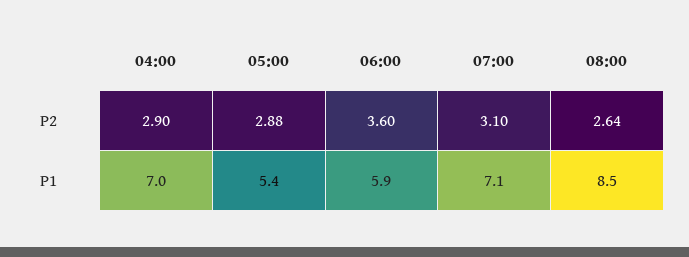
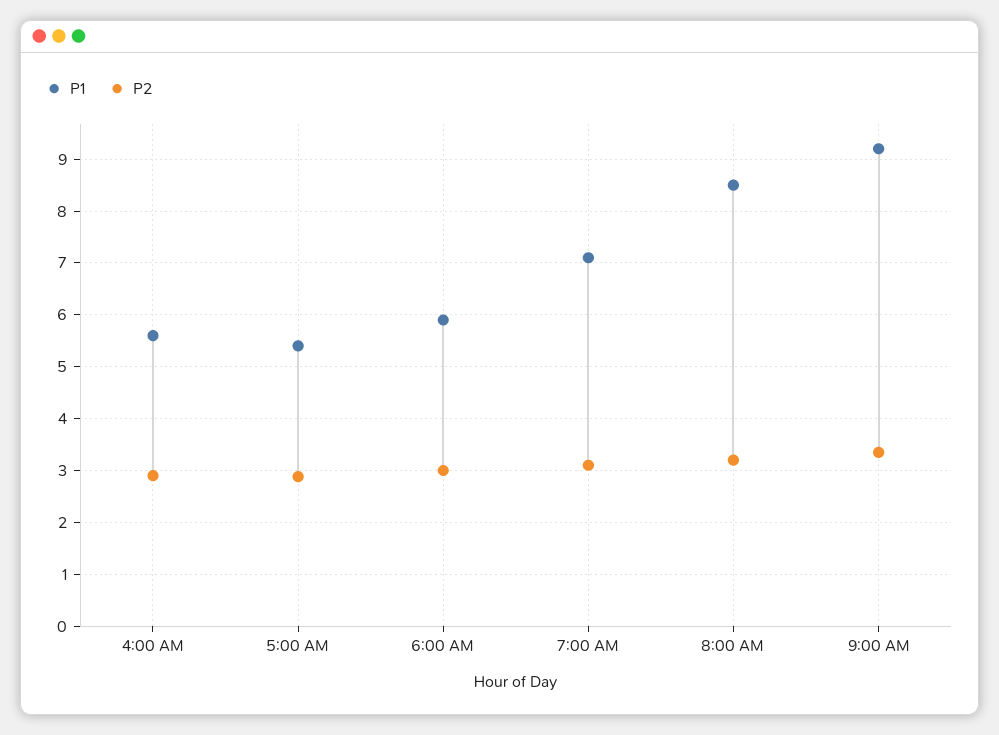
P2, 06:00: 3.6 -> 3
P2, 08:00: 2.64 -> 3.2
P1, 04:00: 7 -> 5.6
P1, 9:00 AM: none -> 9.2
P2, 9:00 AM: none -> 3.4

